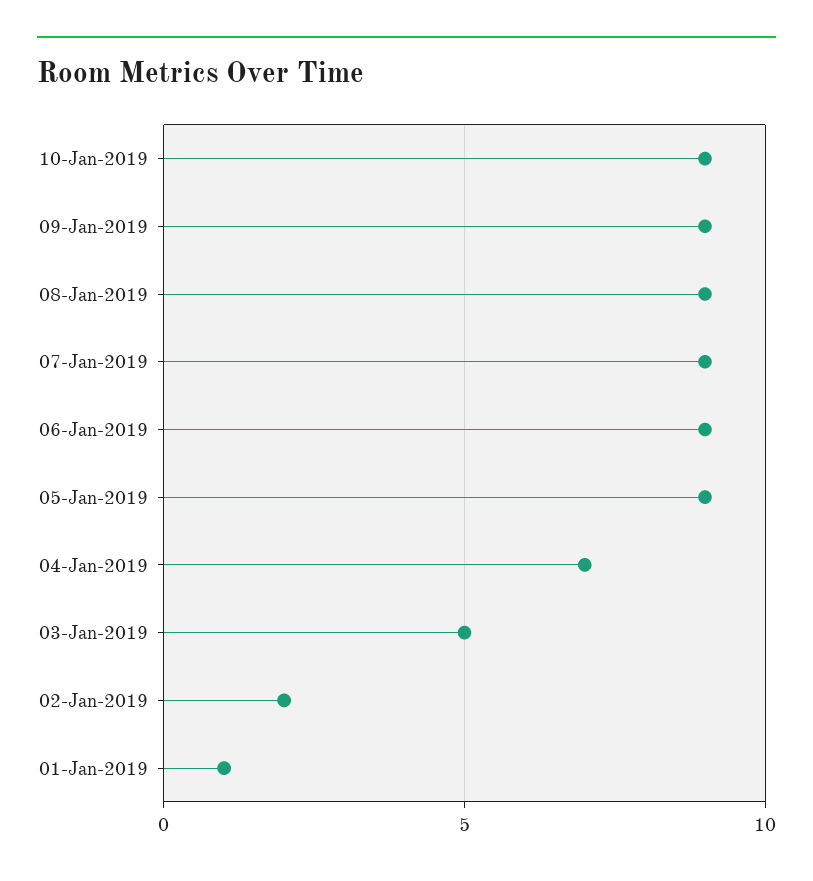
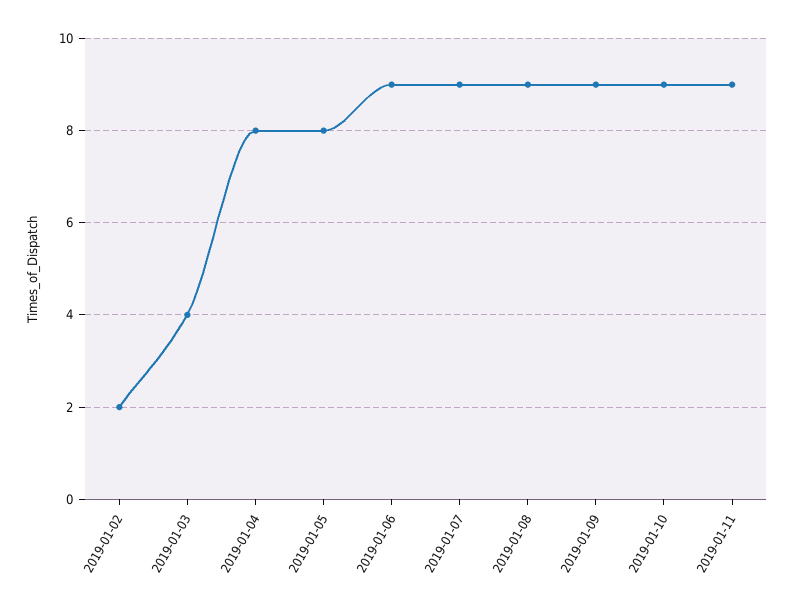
05-Jan-2019: 9 -> 8
04-Jan-2019: 7 -> 8
03-Jan-2019: 5 -> 4
01-Jan-2019: 1 -> none
2019-01-11: none -> 9

